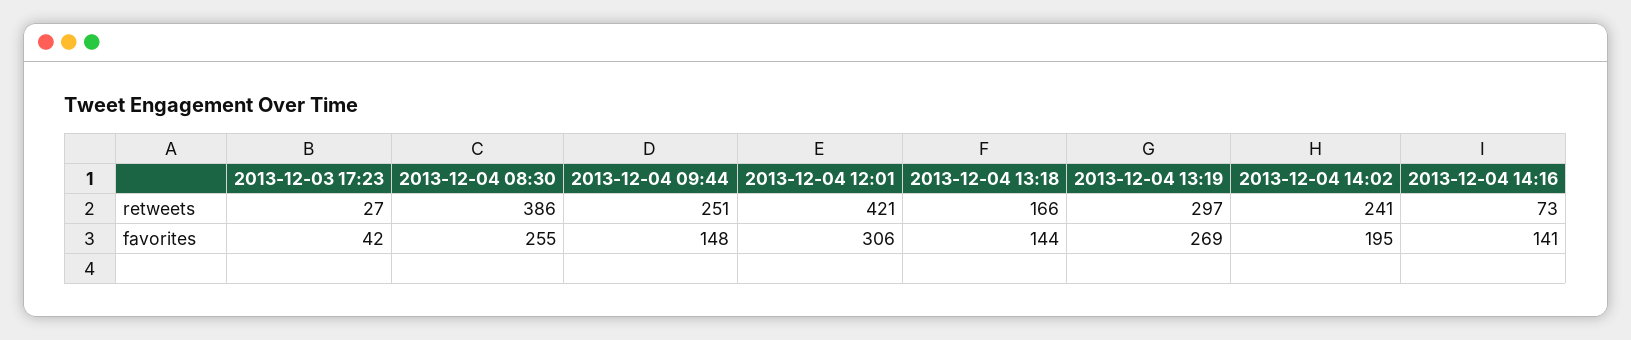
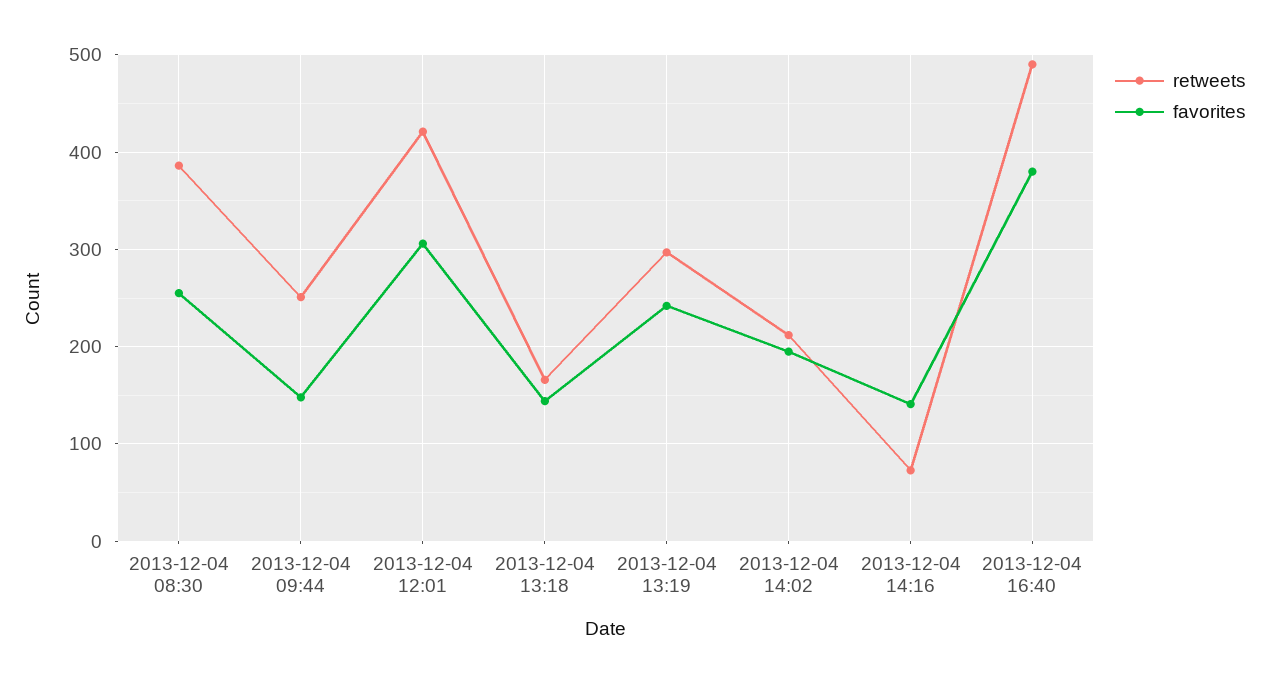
retweets, 2013-12-03 17:23: 27 -> none
retweets, 2013-12-04 14:02: 241 -> 210
favorites, 2013-12-03 17:23: 42 -> none
favorites, 2013-12-04 13:19: 269 -> 240
retweets, 2013-12-04 16:40: none -> 490
favorites, 2013-12-04 16:40: none -> 380

